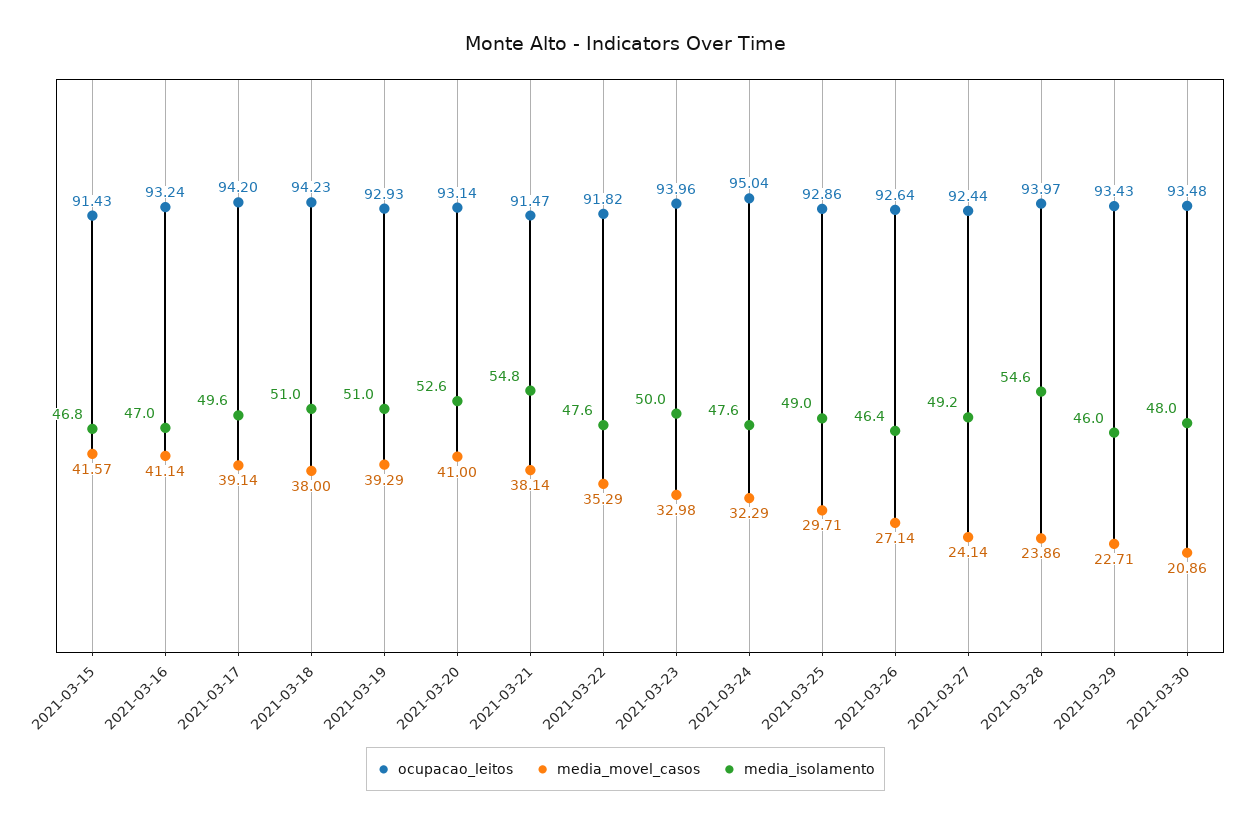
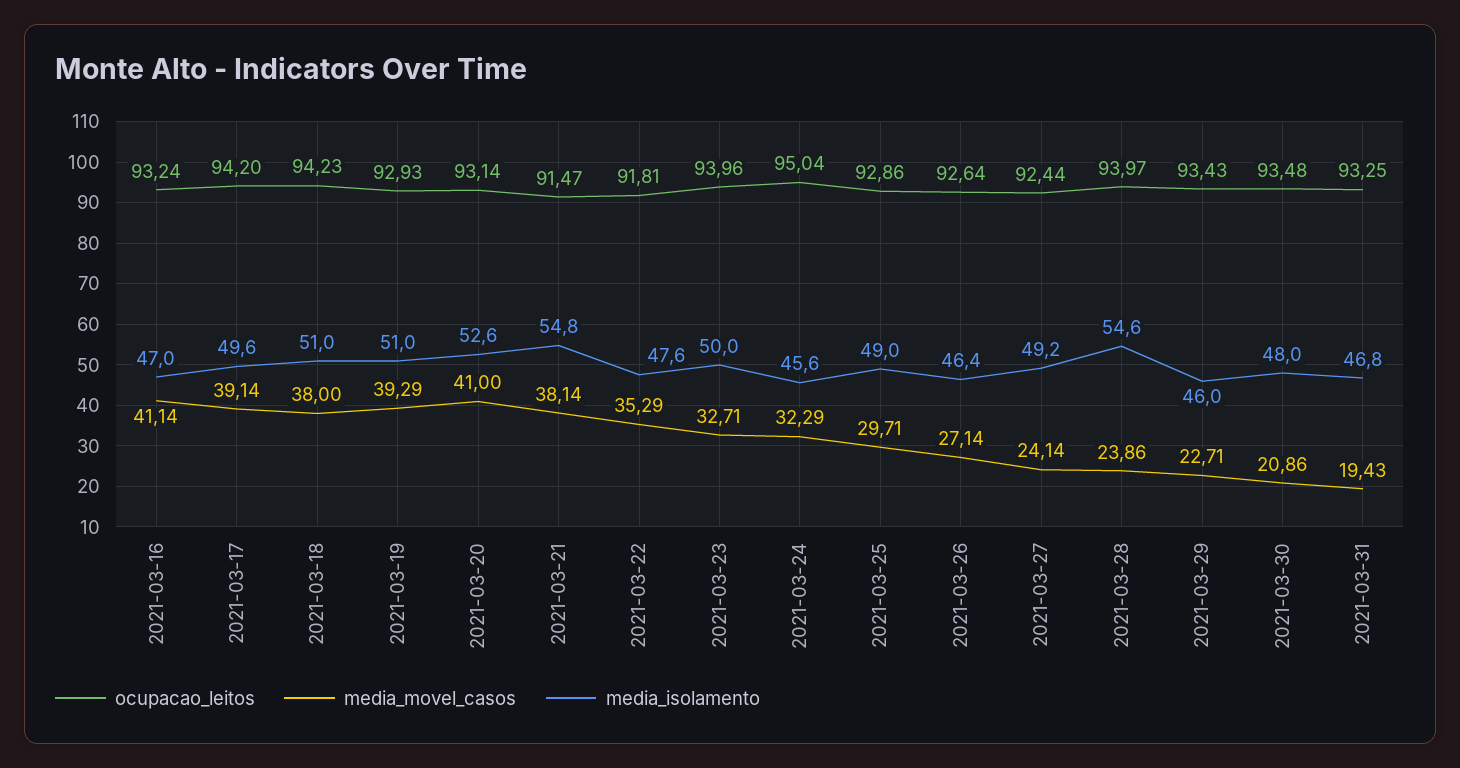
ocupacao_leitos, 2021-03-15: 91.43 -> none
media_movel_casos, 2021-03-15: 41.57 -> none
media_isolamento, 2021-03-15: 46.8 -> none
ocupacao_leitos, 2021-03-22: 91.82 -> 91.81
media_movel_casos, 2021-03-23: 32.98 -> 32.71
media_isolamento, 2021-03-24: 47.6 -> 45.6
ocupacao_leitos, 2021-03-31: none -> 93.25
media_movel_casos, 2021-03-31: none -> 19.43
media_isolamento, 2021-03-31: none -> 46.8

